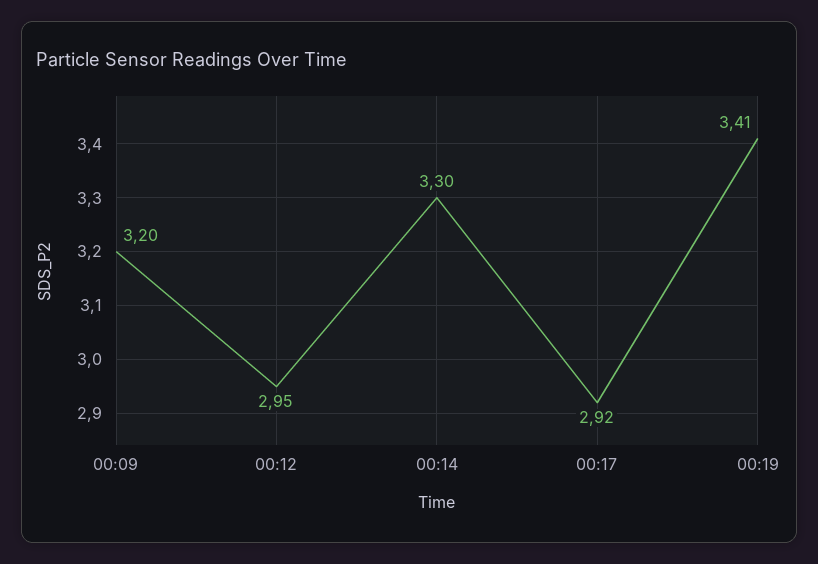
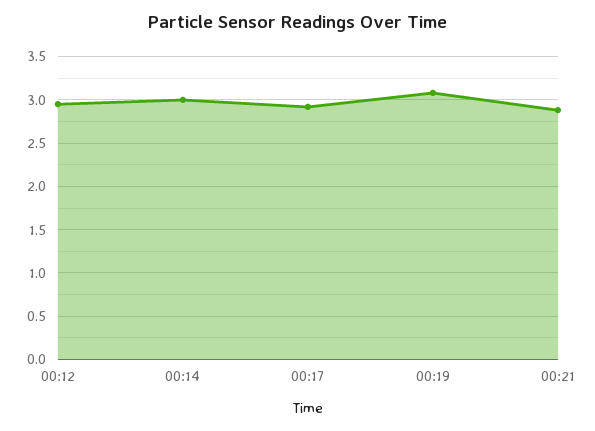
00:09: 3.2 -> none
00:14: 3.3 -> 3
00:19: 3.41 -> 3.1
00:21: none -> 2.9

